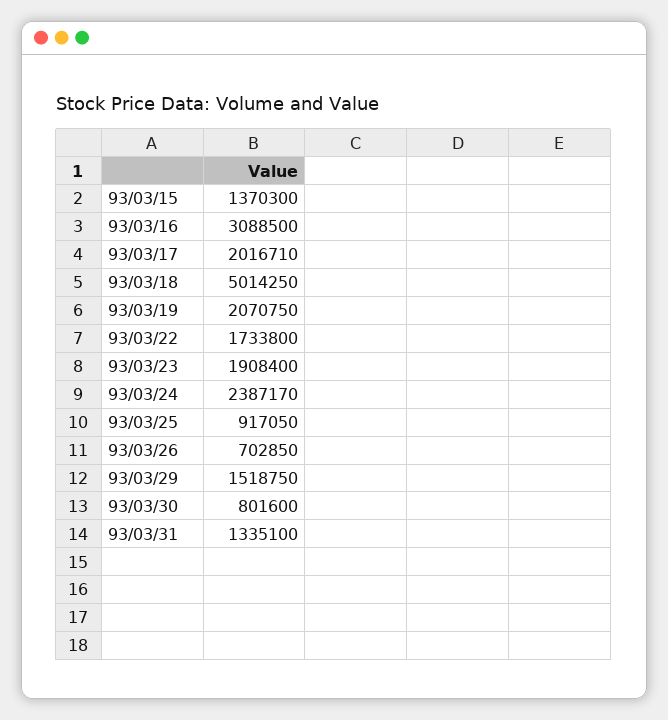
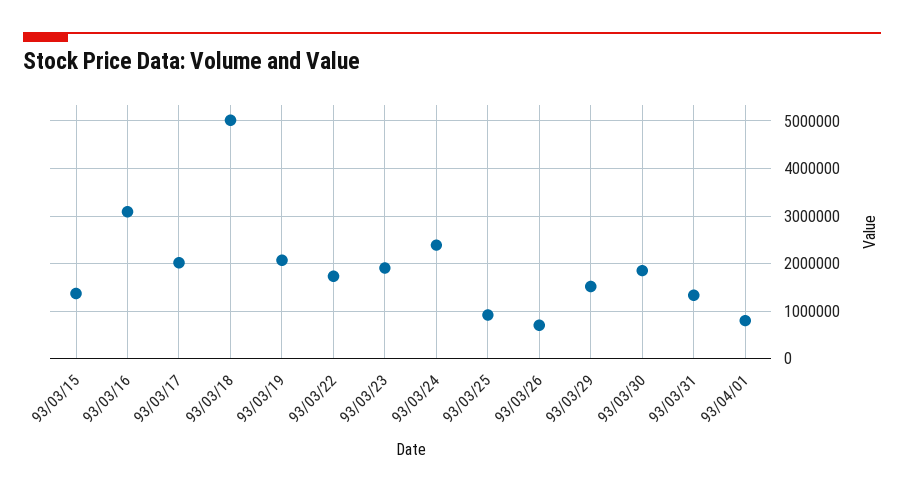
93/03/30: 801600 -> 1800000
93/04/01: none -> 800000

